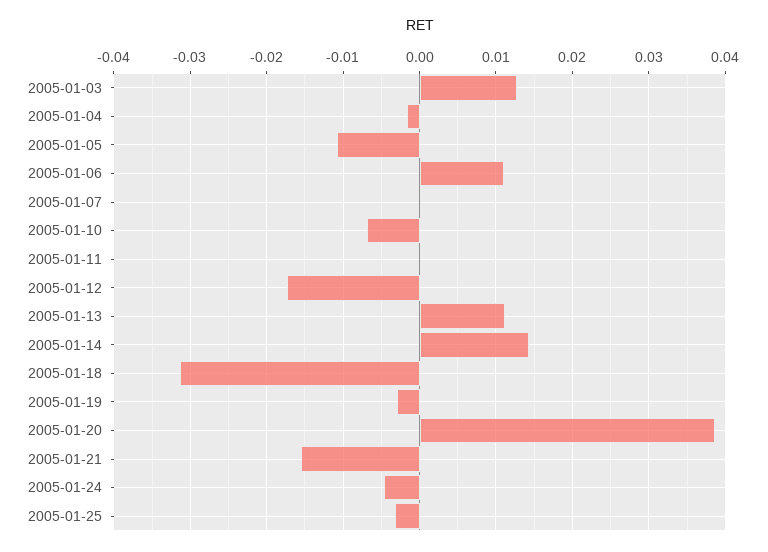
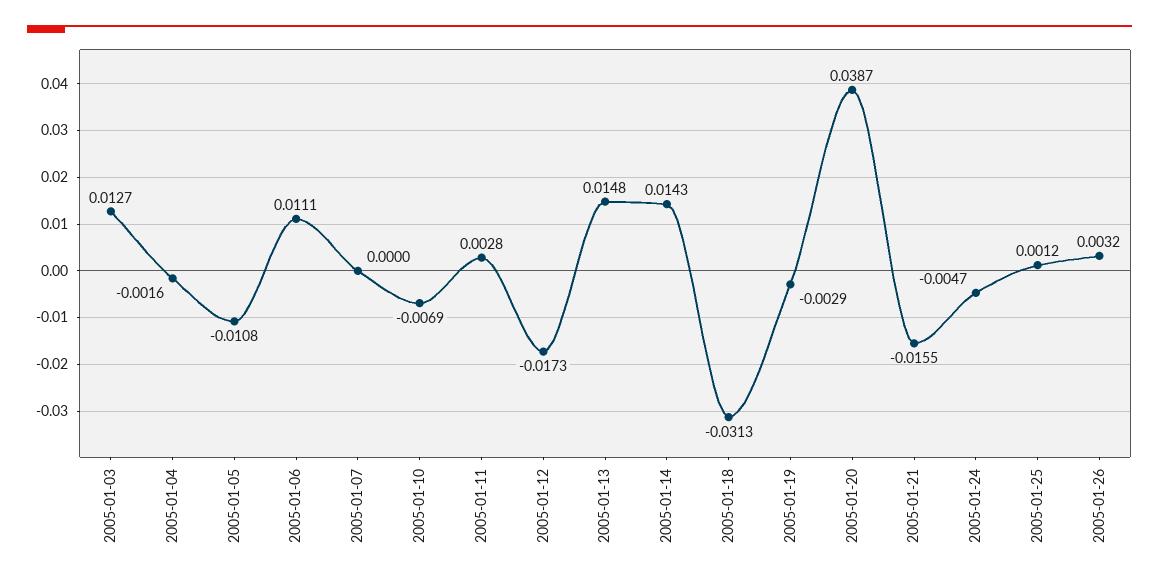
2005-01-11: 0 -> 0.0028
2005-01-13: 0.011 -> 0.0148
2005-01-25: -0.003 -> 0.0012
2005-01-26: none -> 0.0032

